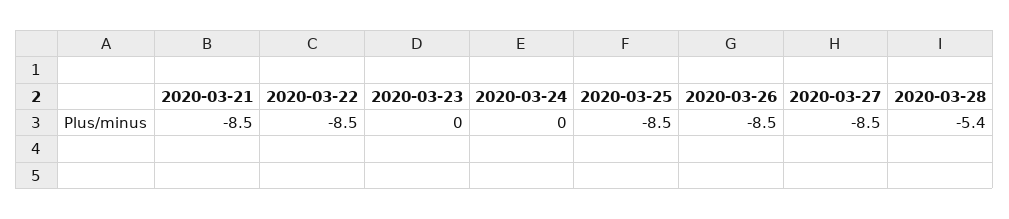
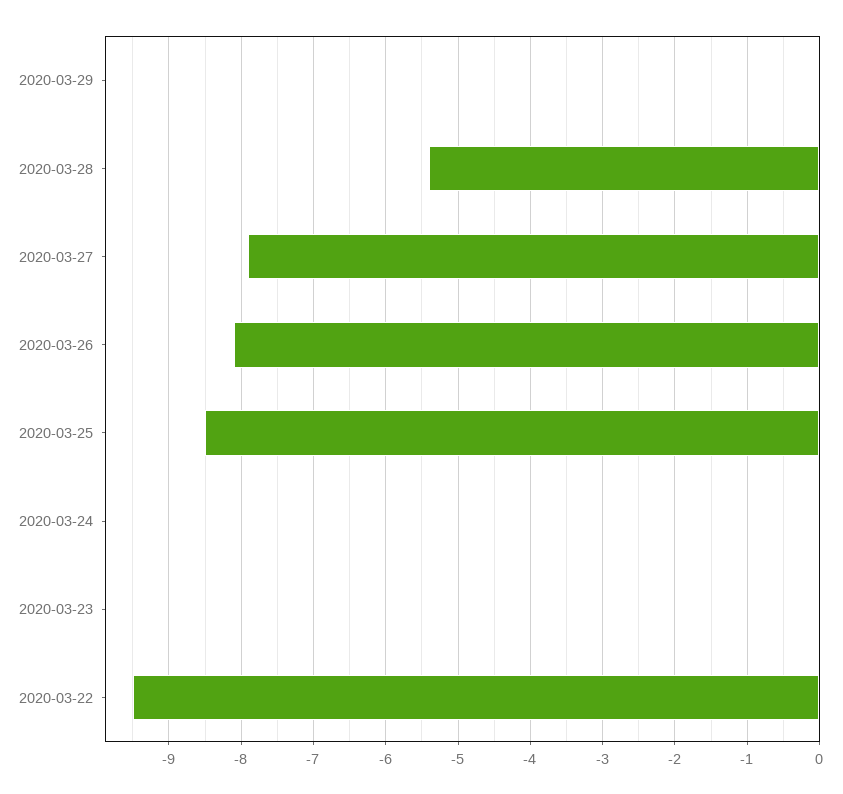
2020-03-21: -8.5 -> none
2020-03-22: -8.5 -> -9.5
2020-03-26: -8.5 -> -8.1
2020-03-27: -8.5 -> -7.9
2020-03-29: none -> 0

